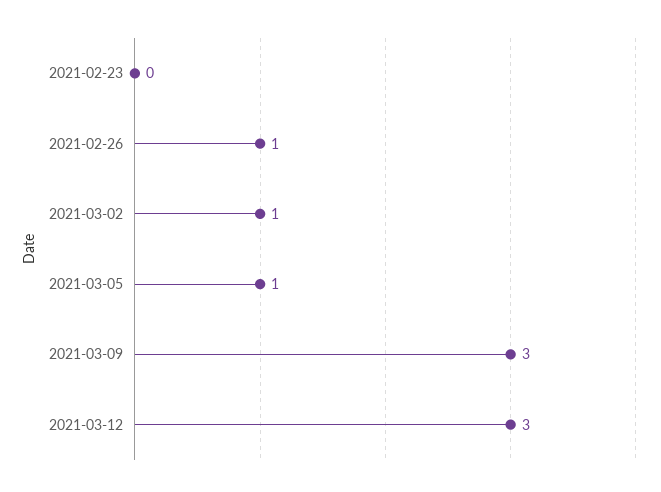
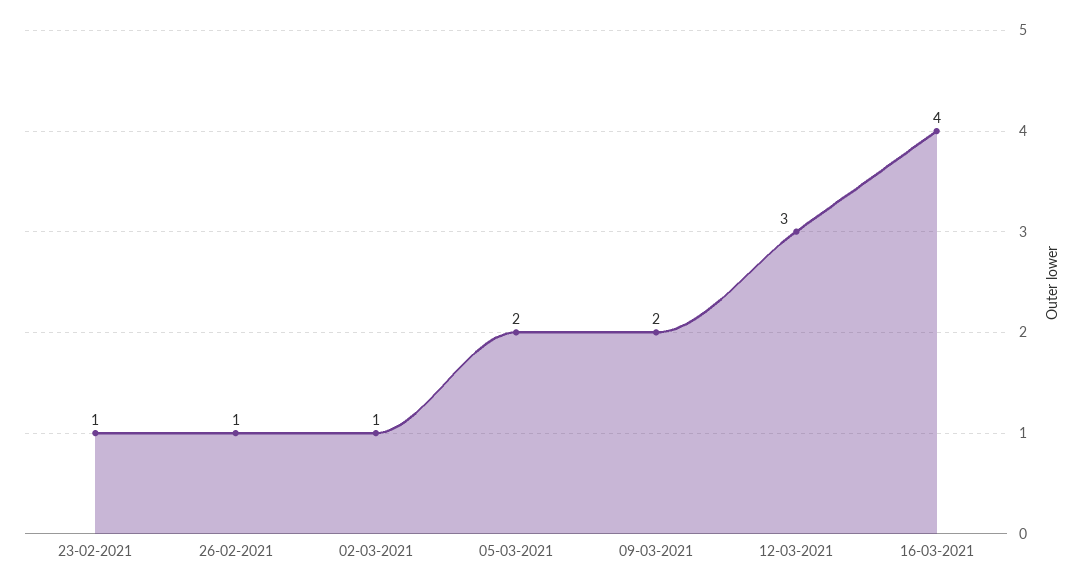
2021-02-23: 0 -> 1
2021-03-05: 1 -> 2
2021-03-09: 3 -> 2
16-03-2021: none -> 4

